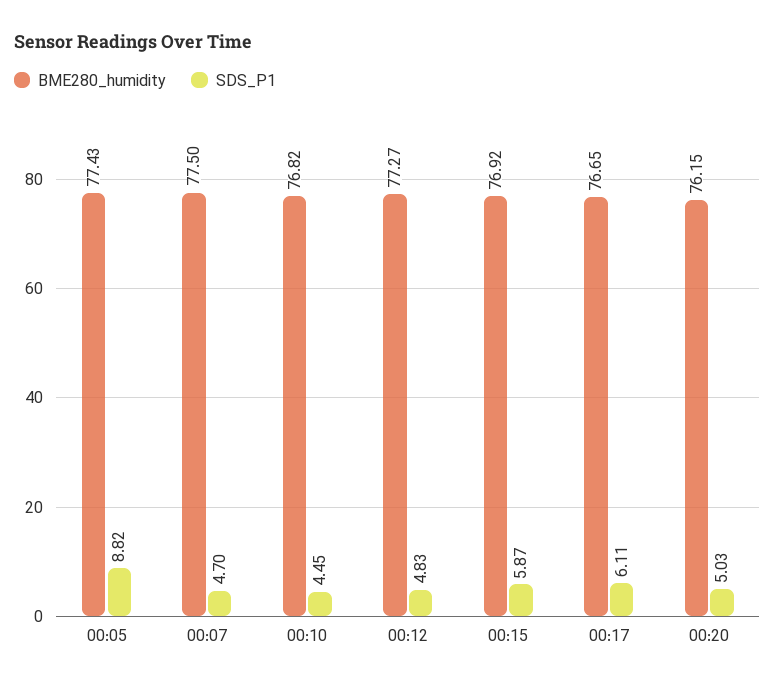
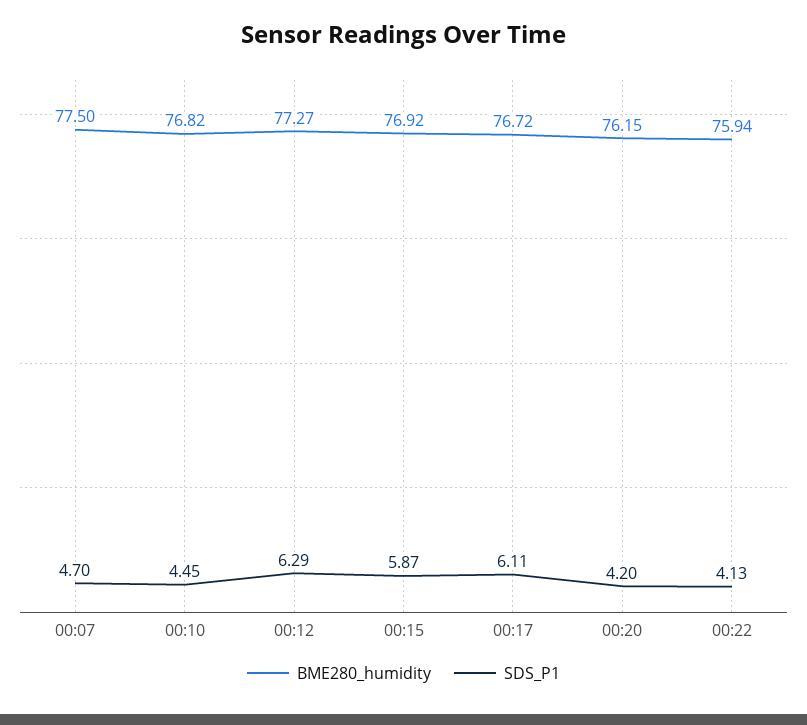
BME280_humidity, 00:05: 77.43 -> none
SDS_P1, 00:05: 8.82 -> none
SDS_P1, 00:12: 4.83 -> 6.29
BME280_humidity, 00:17: 76.65 -> 76.72
SDS_P1, 00:20: 5.03 -> 4.2
BME280_humidity, 00:22: none -> 75.94
SDS_P1, 00:22: none -> 4.13

